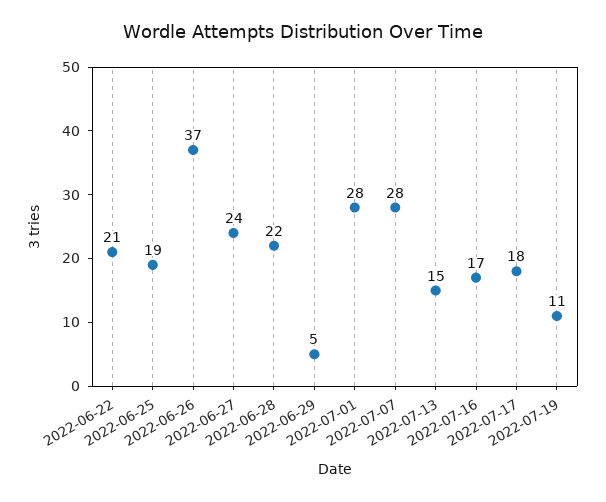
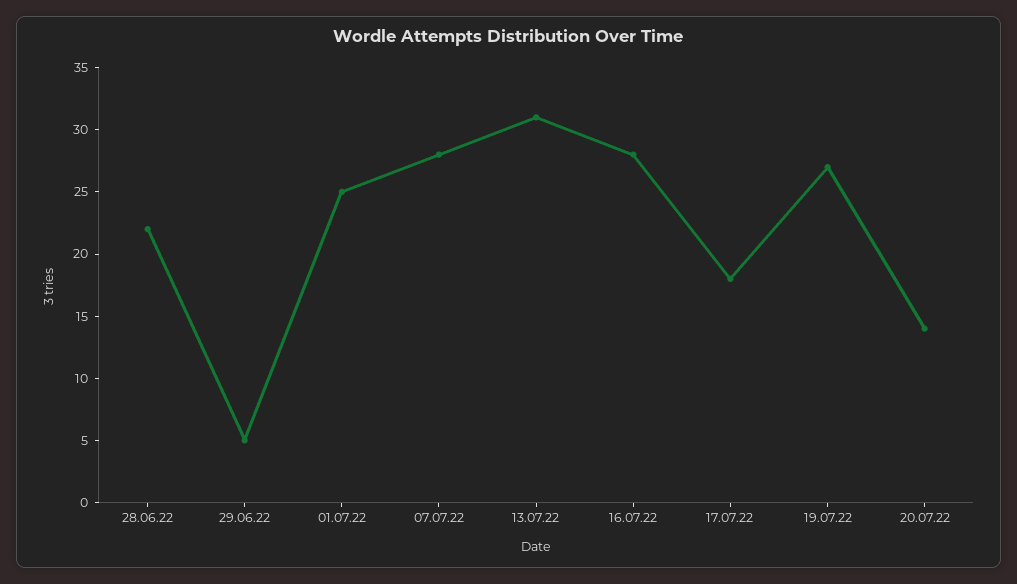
2022-06-22: 21 -> none
2022-06-25: 19 -> none
2022-06-26: 37 -> none
2022-06-27: 24 -> none
2022-07-01: 28 -> 25
2022-07-13: 15 -> 31
2022-07-16: 17 -> 28
2022-07-19: 11 -> 27
20.07.22: none -> 14

